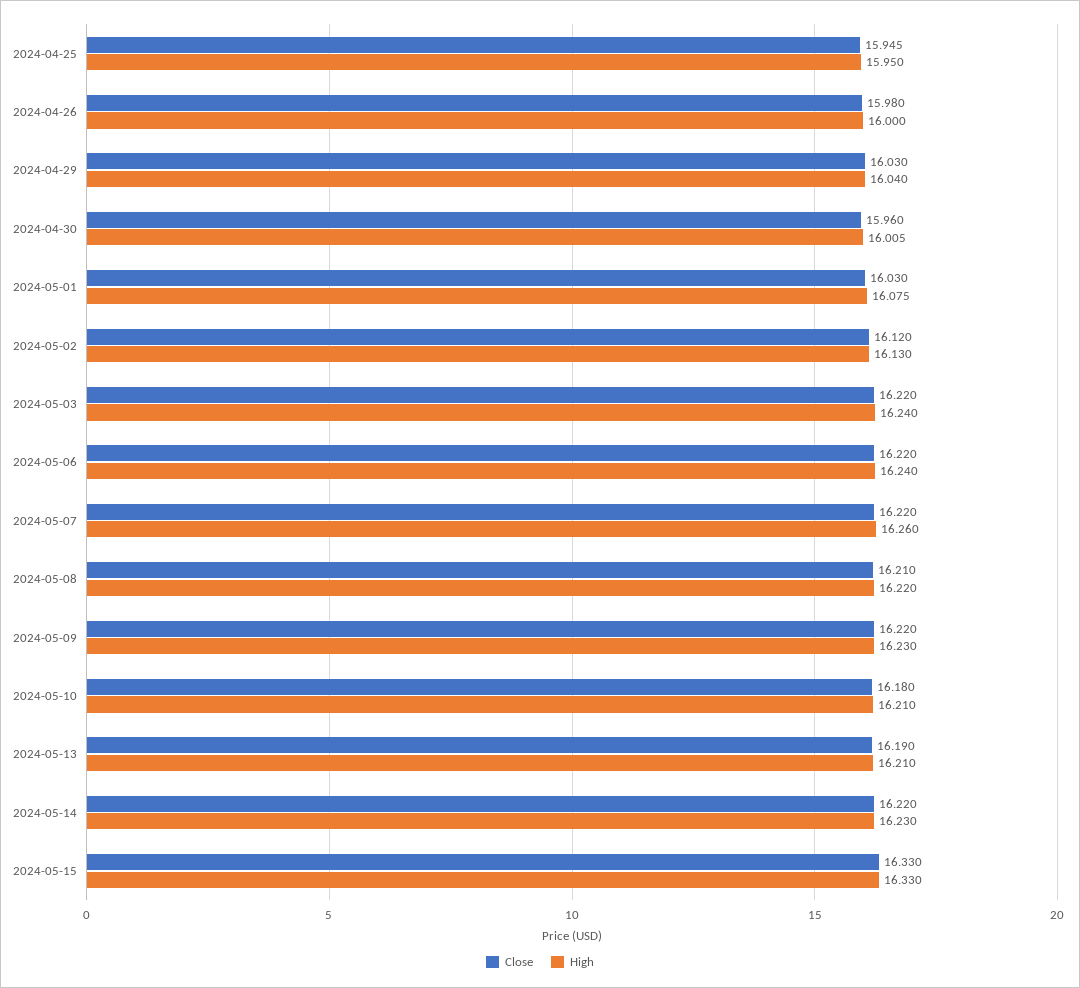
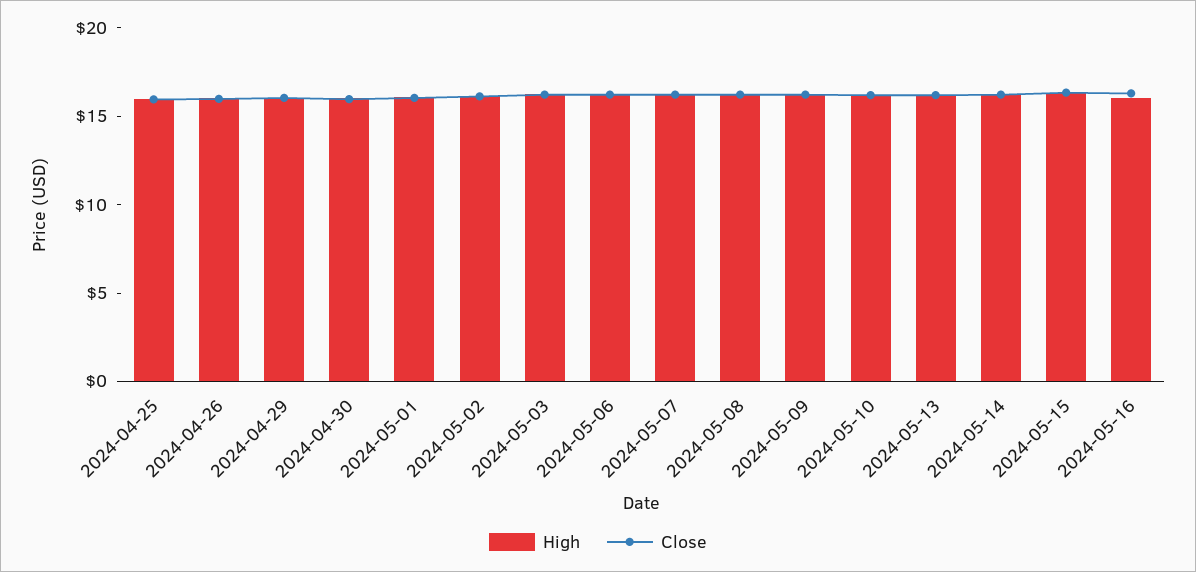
High, 2024-05-16: none -> 16
Close, 2024-05-16: none -> 16

